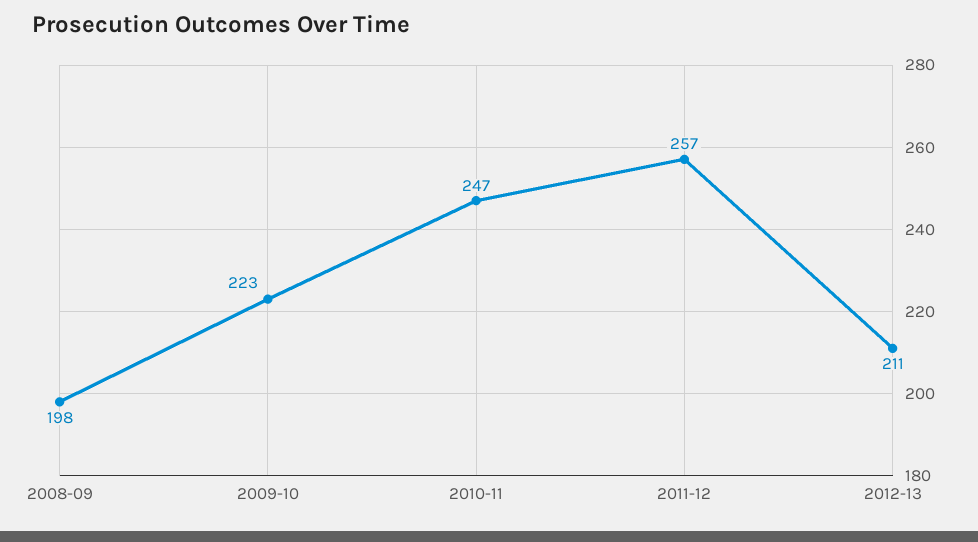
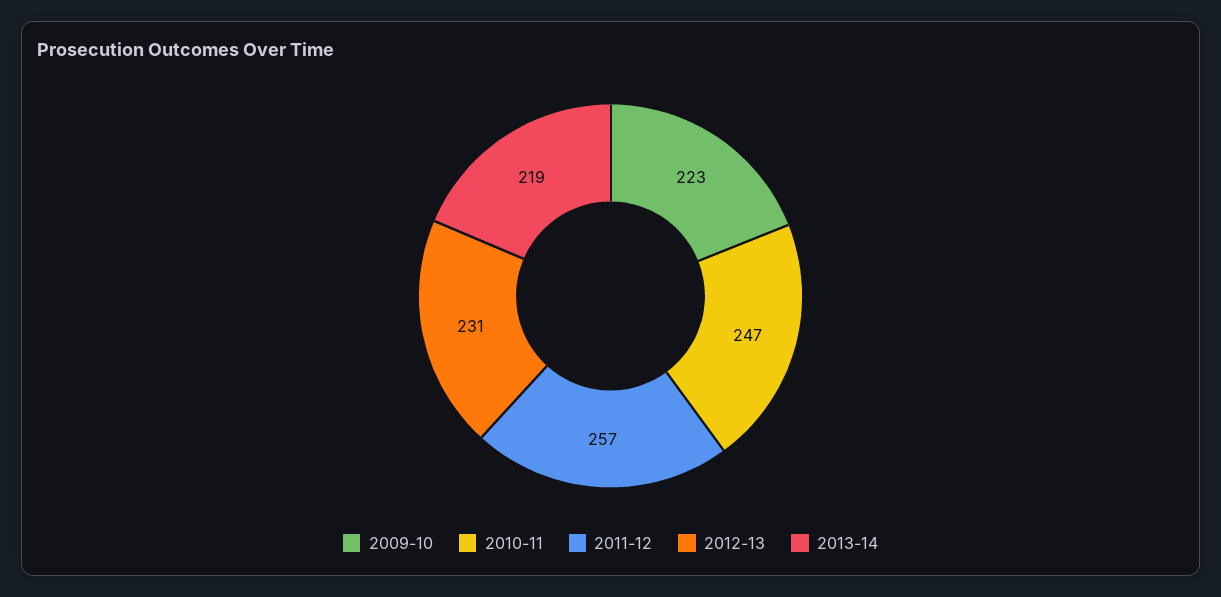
2008-09: 198 -> none
2012-13: 211 -> 231
2013-14: none -> 219

